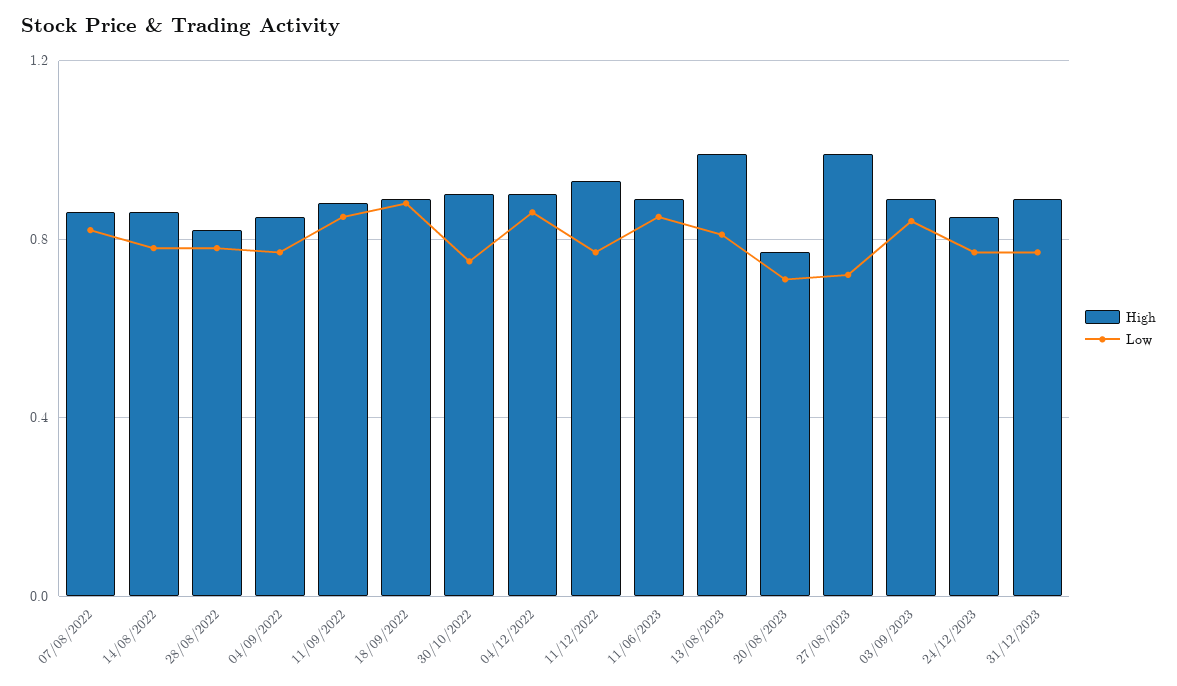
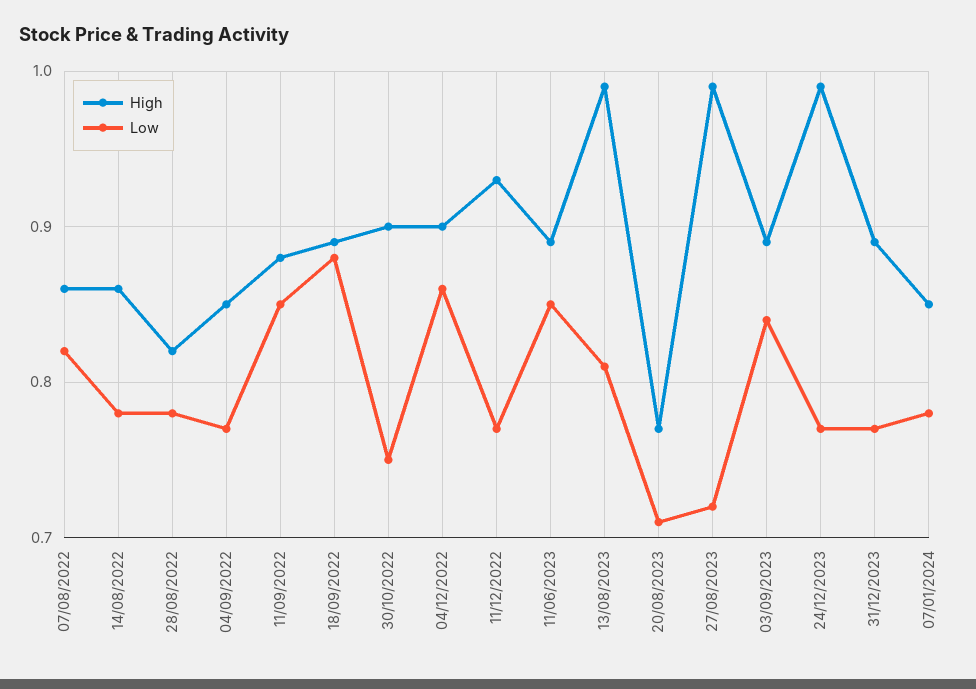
High, 24/12/2023: 0.85 -> 0.99
High, 07/01/2024: none -> 0.85
Low, 07/01/2024: none -> 0.78

